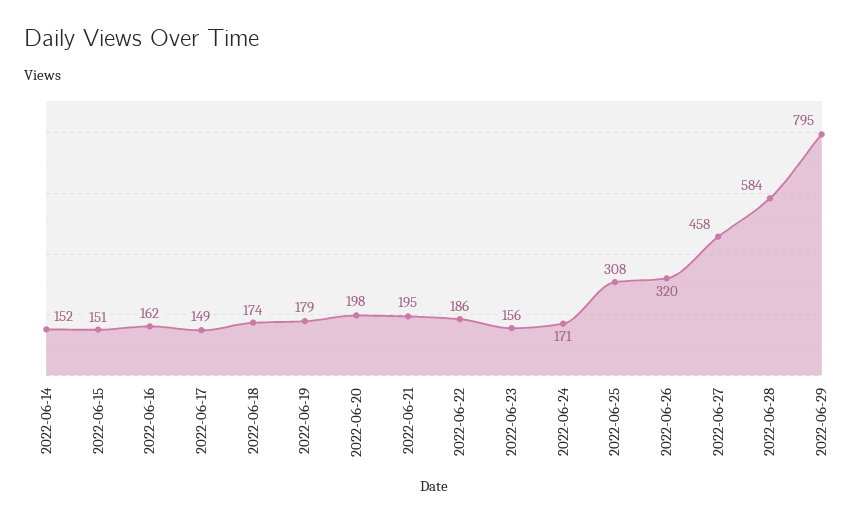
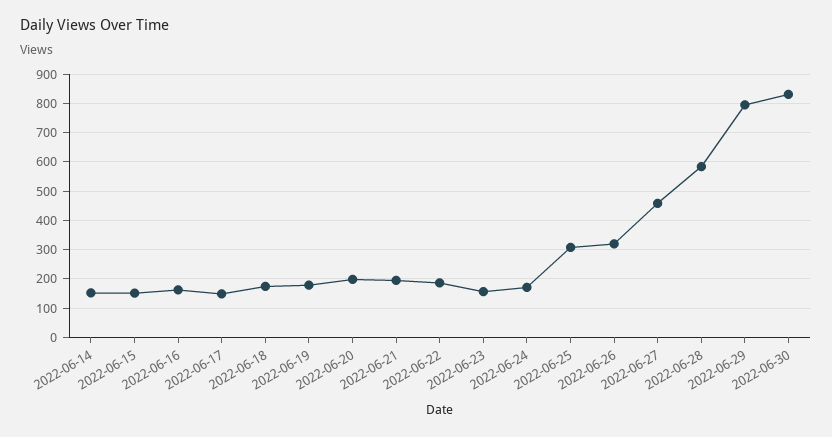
2022-06-30: none -> 825

